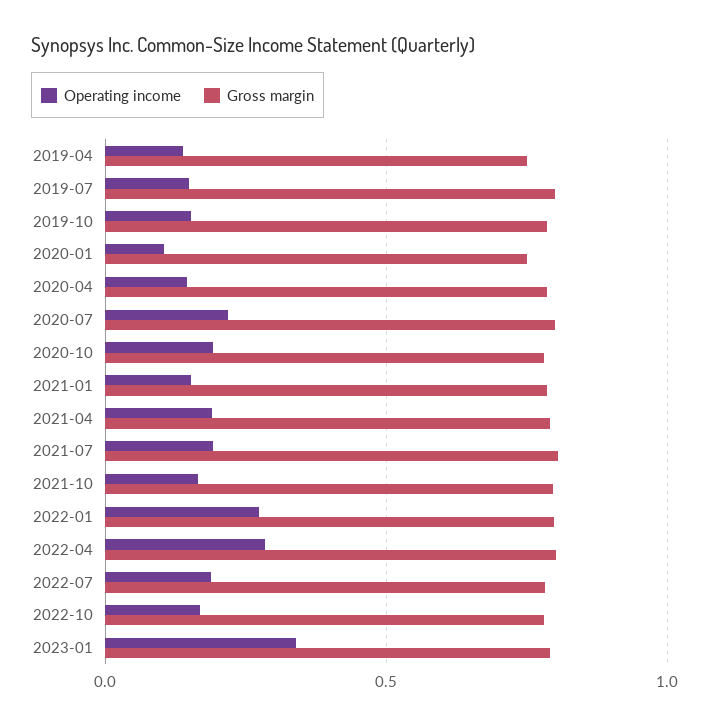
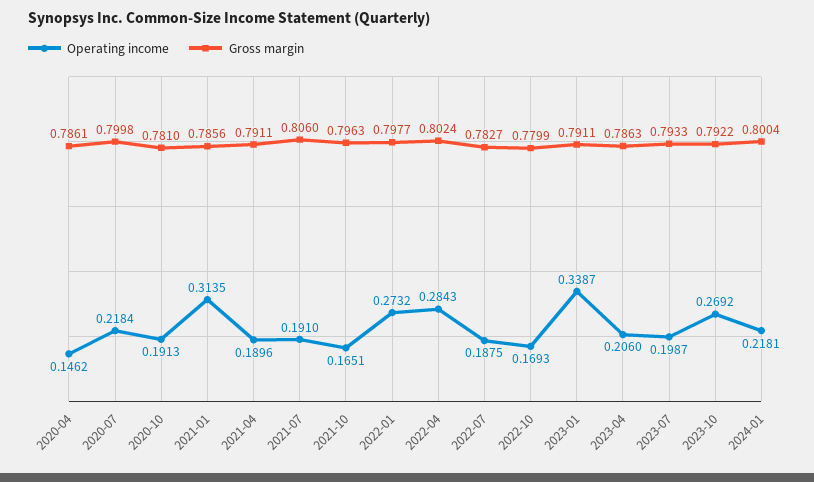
Operating income, 2019-04: 0.15 -> none
Gross margin, 2019-04: 0.75 -> none
Operating income, 2019-07: 0.15 -> none
Gross margin, 2019-07: 0.8 -> none
Operating income, 2019-10: 0.15 -> none
Gross margin, 2019-10: 0.8 -> none
Operating income, 2020-01: 0.1 -> none
Gross margin, 2020-01: 0.75 -> none
Operating income, 2021-01: 0.15 -> 0.3135
Operating income, 2023-04: none -> 0.206
Gross margin, 2023-04: none -> 0.7863
Operating income, 2023-07: none -> 0.1987
Gross margin, 2023-07: none -> 0.7933
Operating income, 2023-10: none -> 0.2692
Gross margin, 2023-10: none -> 0.7922
Operating income, 2024-01: none -> 0.2181
Gross margin, 2024-01: none -> 0.8004

